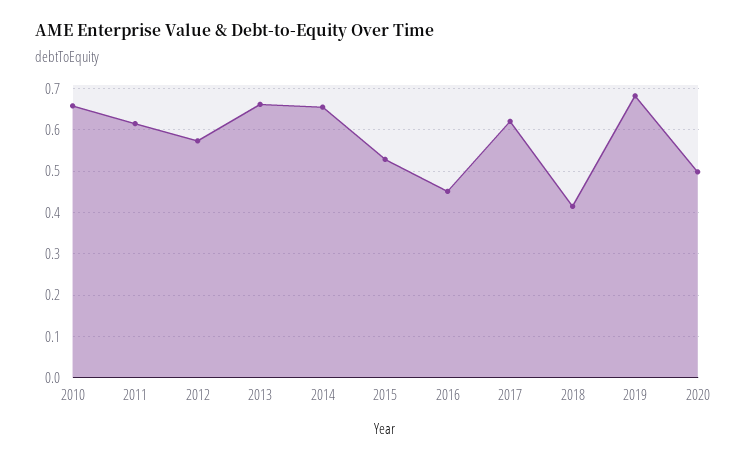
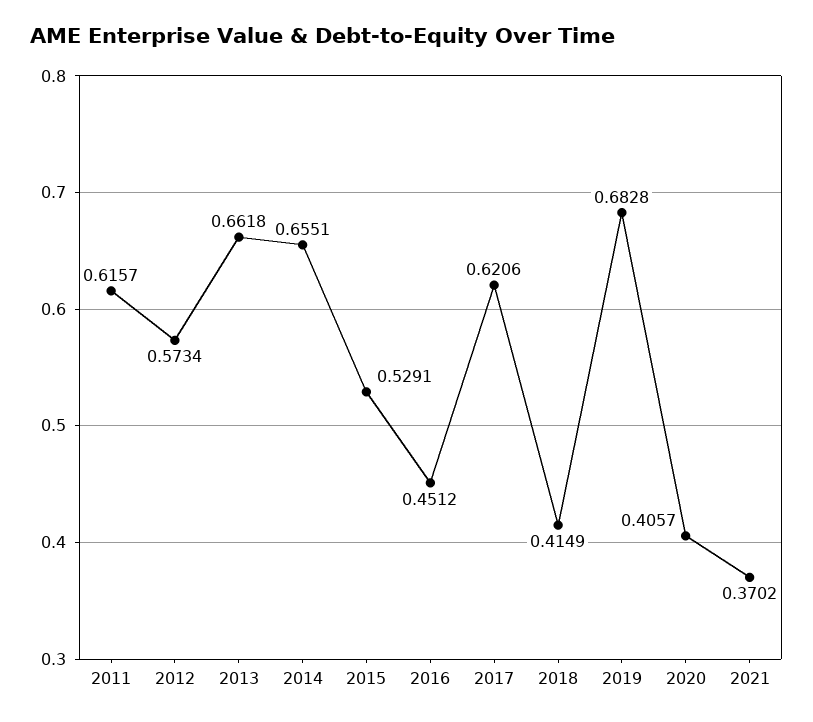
2010: 0.66 -> none
2020: 0.5 -> 0.4057
2021: none -> 0.3702

